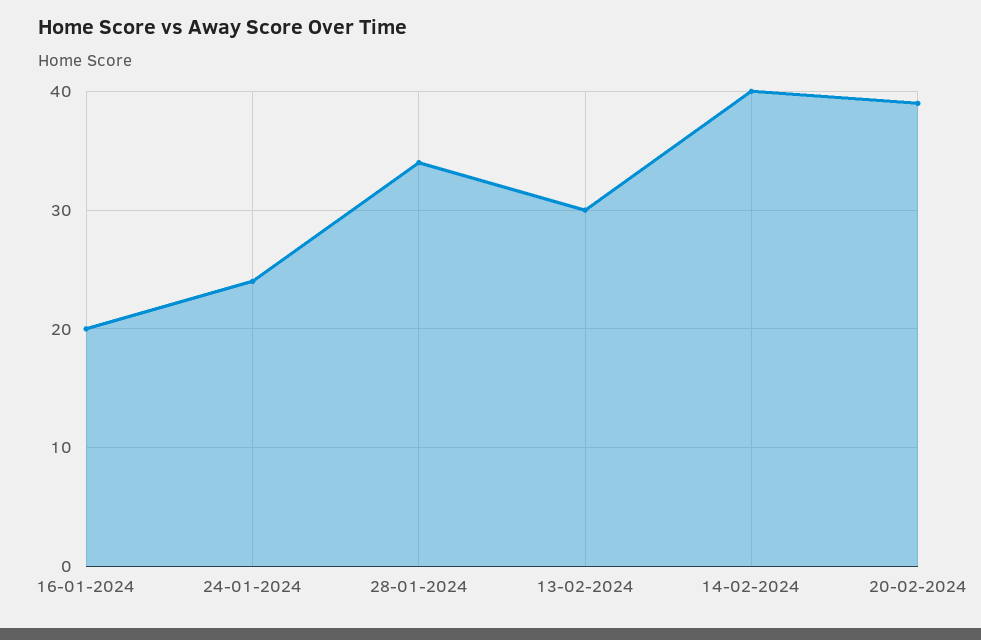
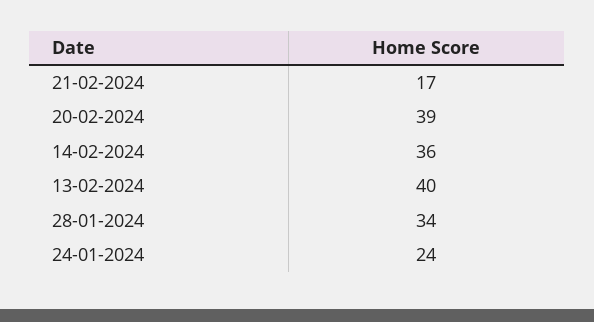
16-01-2024: 20 -> none
13-02-2024: 30 -> 40
14-02-2024: 40 -> 36
21-02-2024: none -> 17

